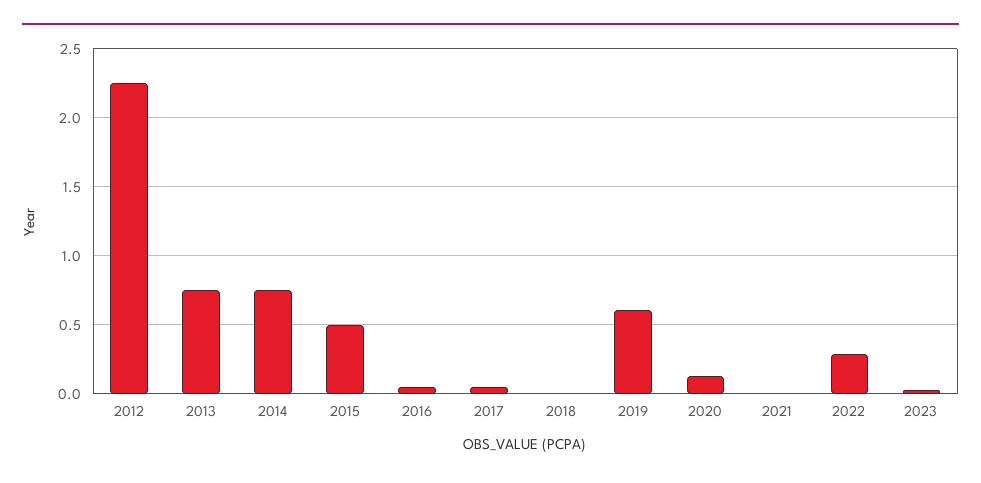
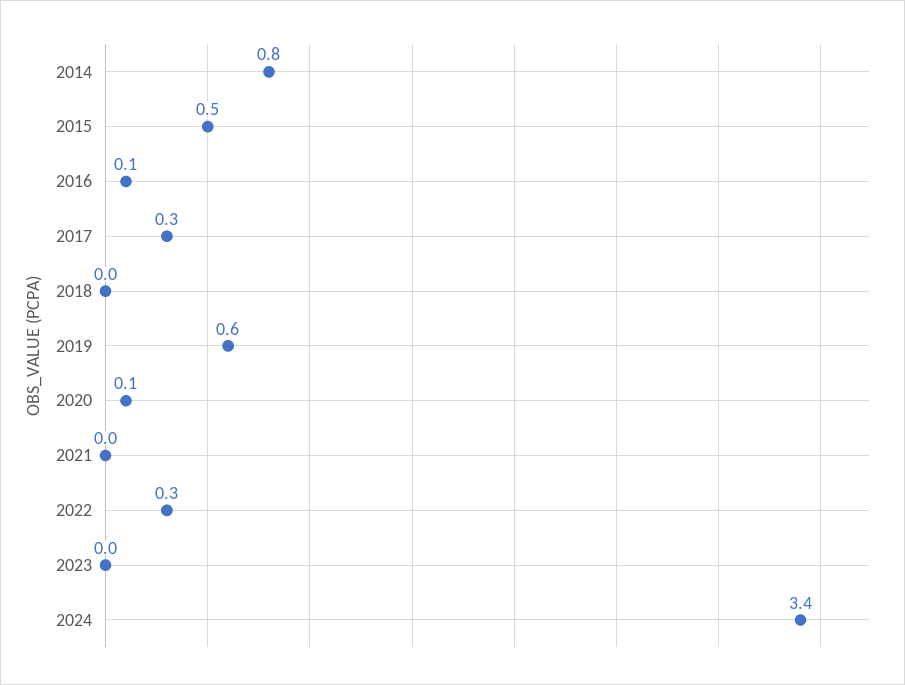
2012: 2.25 -> none
2013: 0.75 -> none
2017: 0.05 -> 0.3
2024: none -> 3.4

